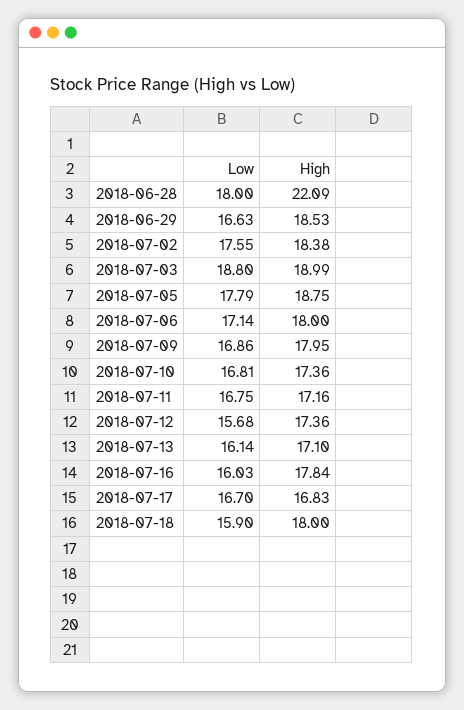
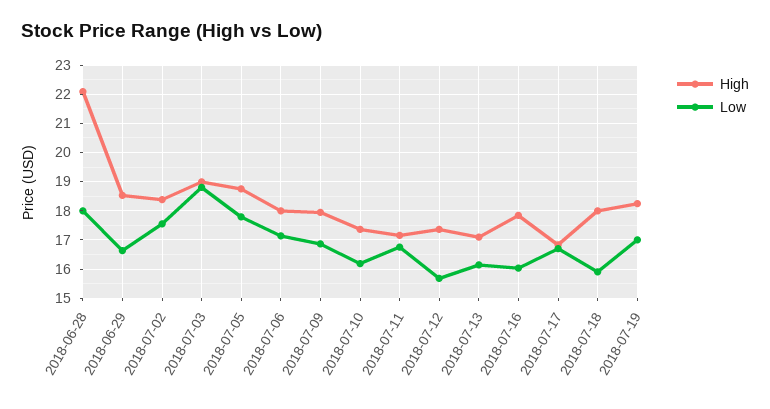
Low, 2018-07-10: 16.81 -> 16.25
High, 2018-07-19: none -> 18.25
Low, 2018-07-19: none -> 17

